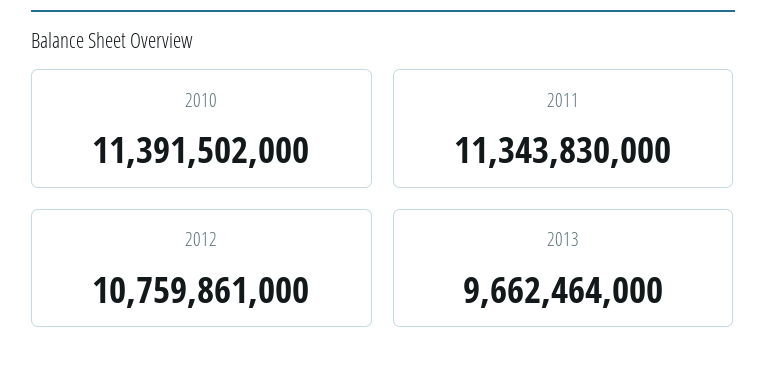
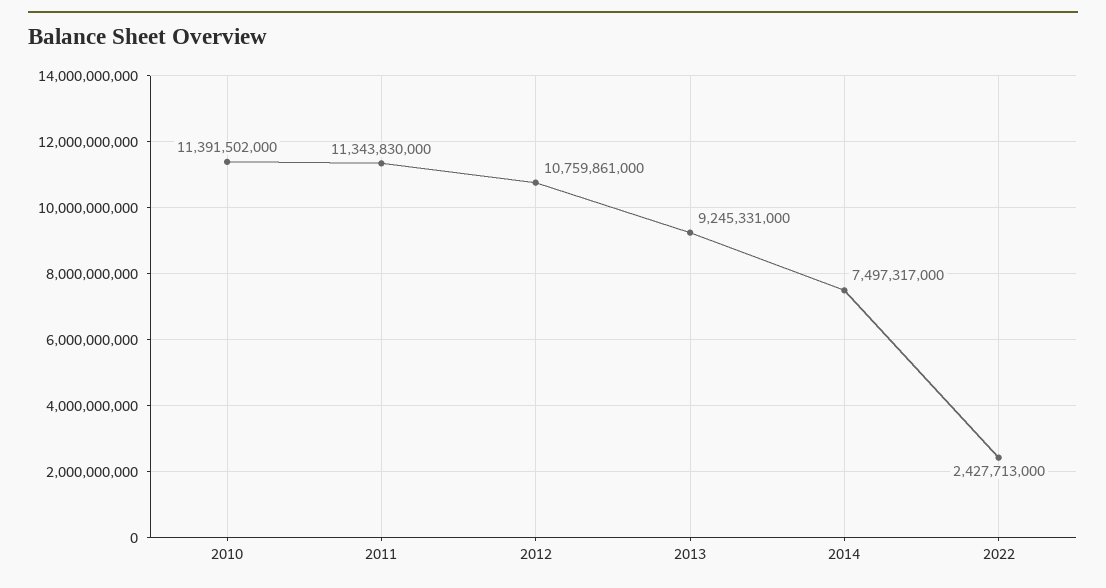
2013: 9662464000 -> 9245331000
2014: none -> 7497317000
2022: none -> 2427713000

